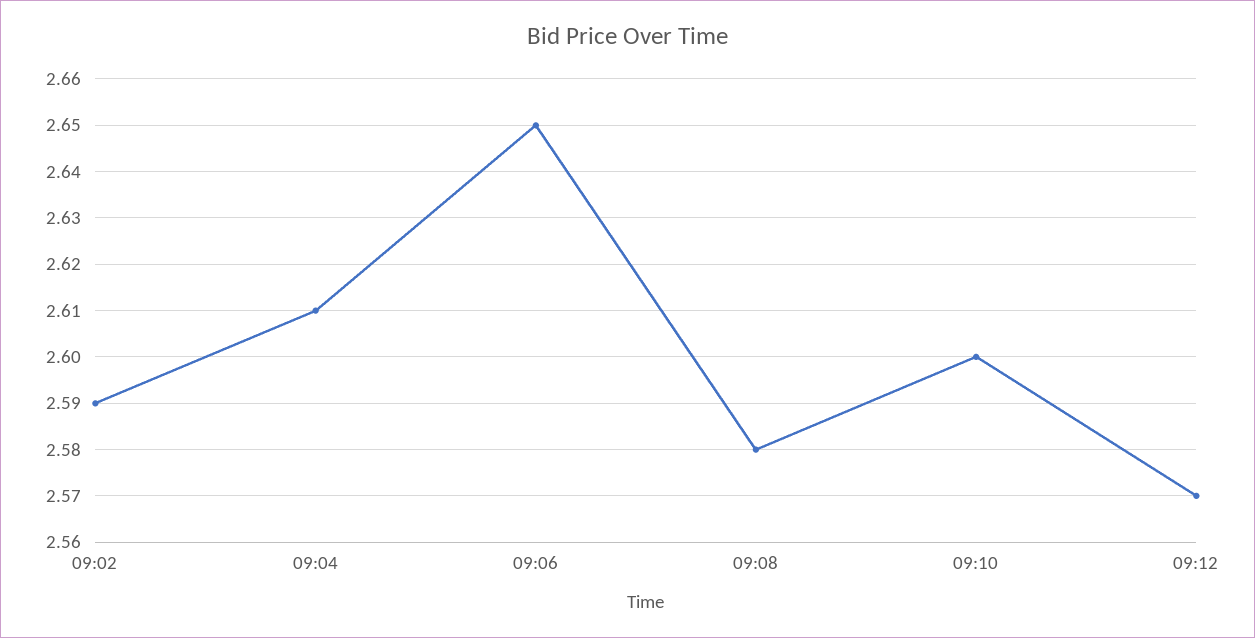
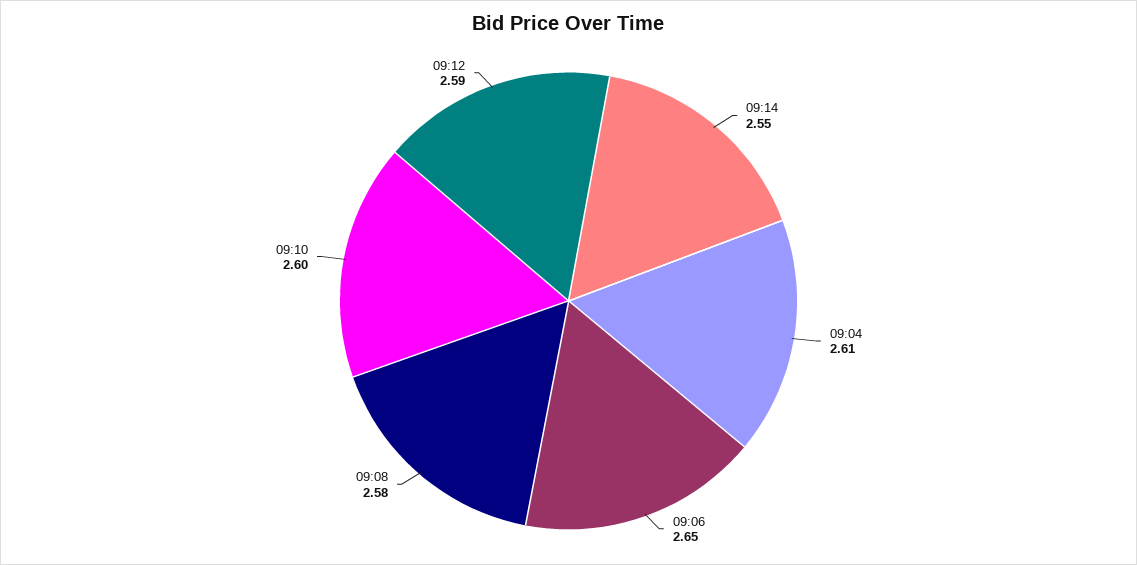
09:02: 2.59 -> none
09:12: 2.57 -> 2.59
09:14: none -> 2.55

